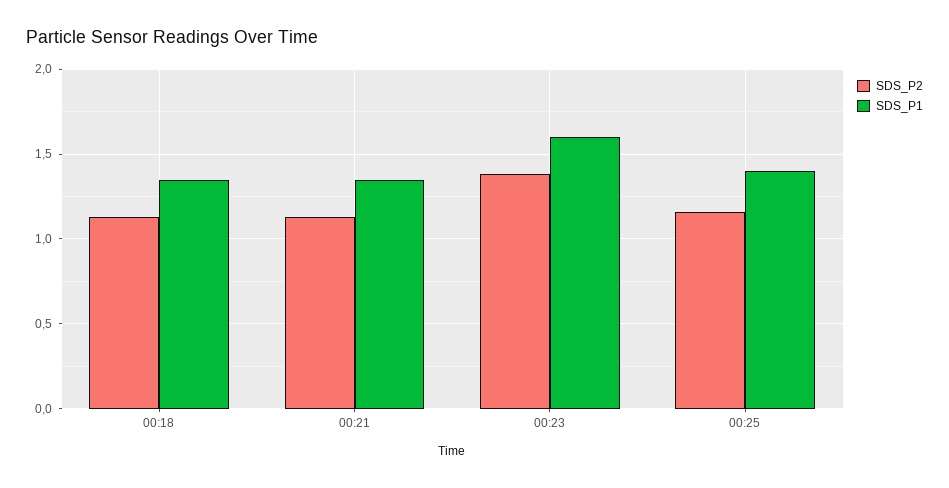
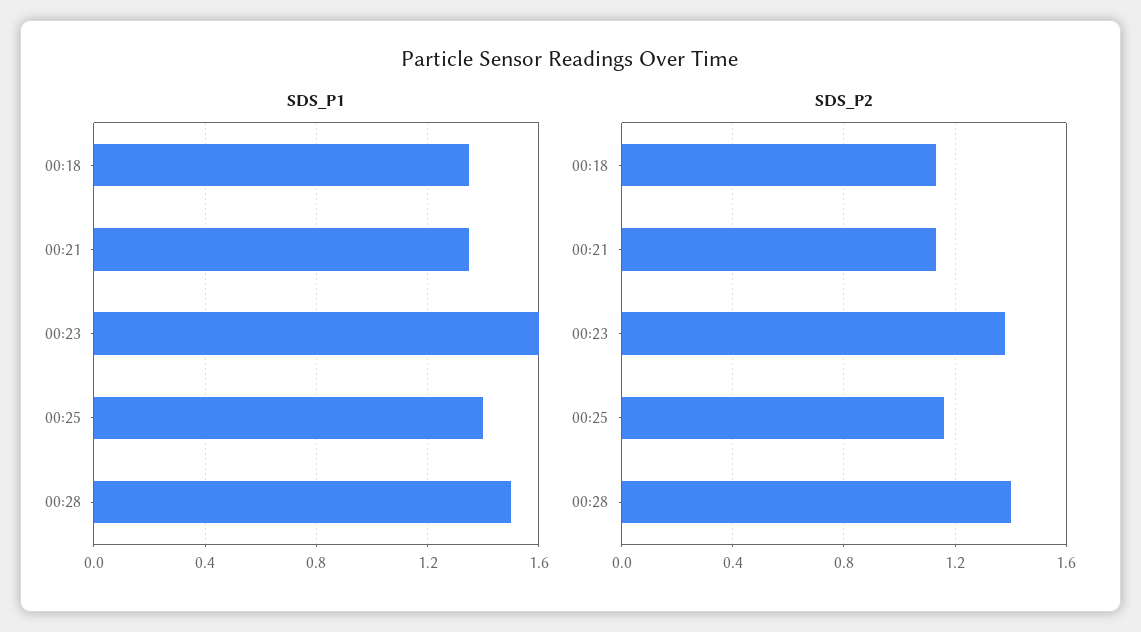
SDS_P1, 00:28: none -> 1.5
SDS_P2, 00:28: none -> 1.4

